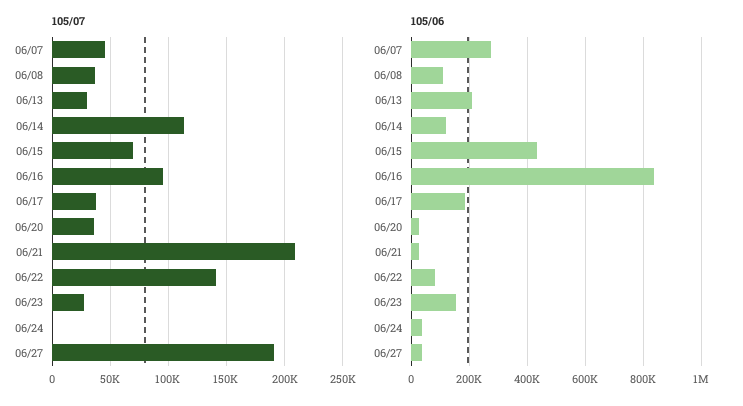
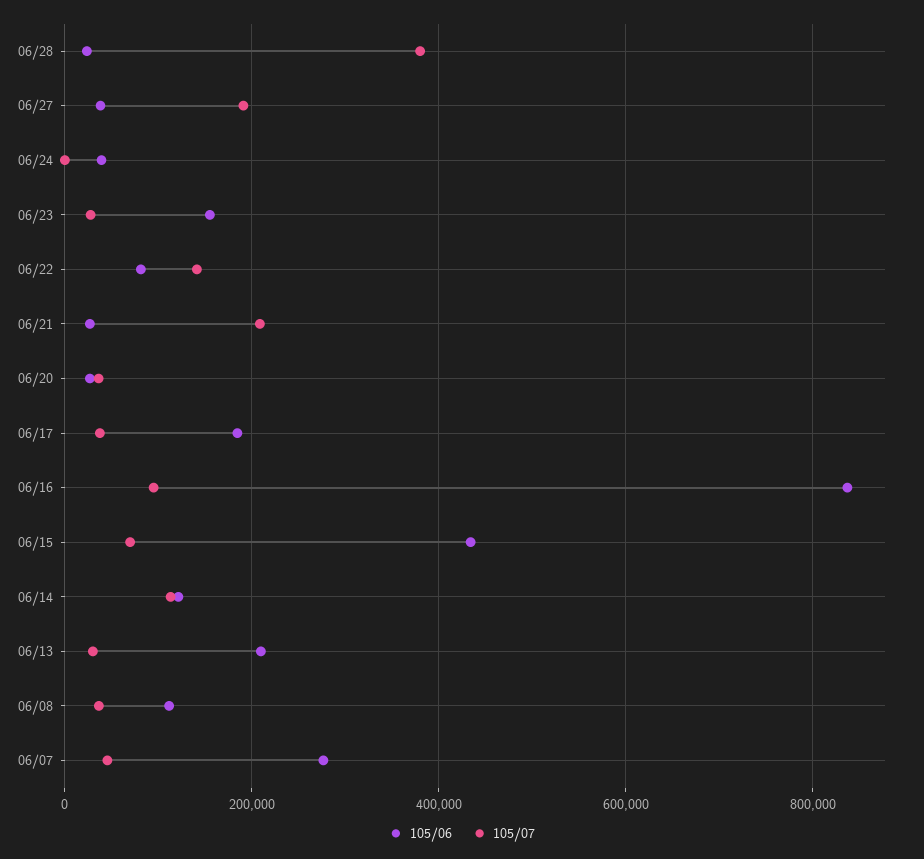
105/06, 06/28: none -> 20000
105/07, 06/28: none -> 380000

